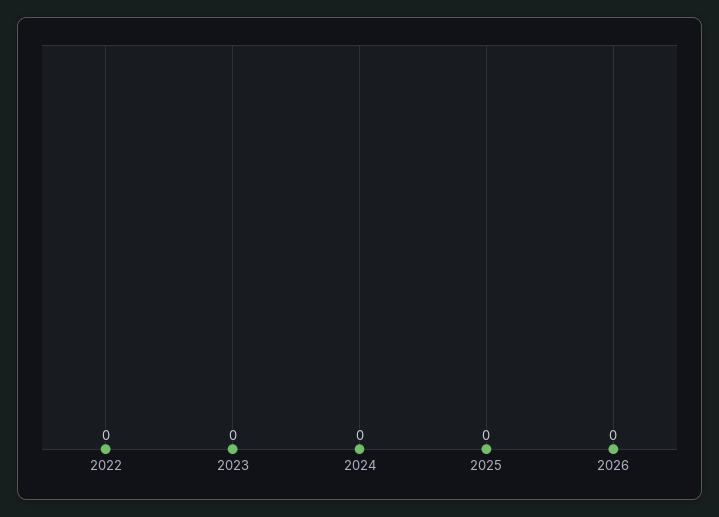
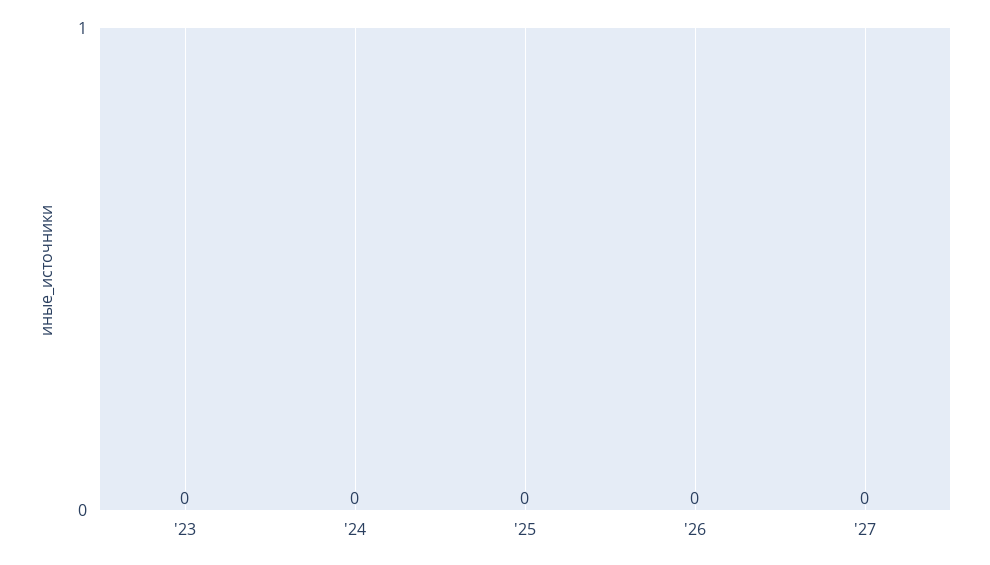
2022: 0 -> none
'27: none -> 0

